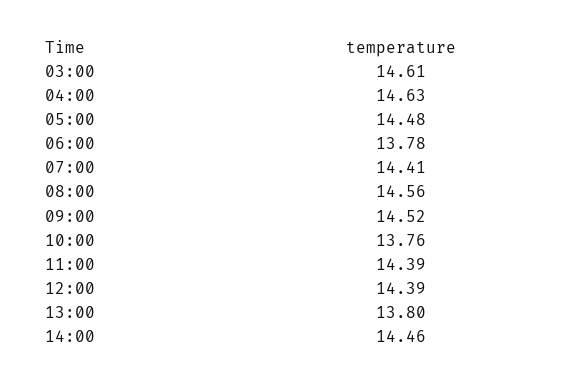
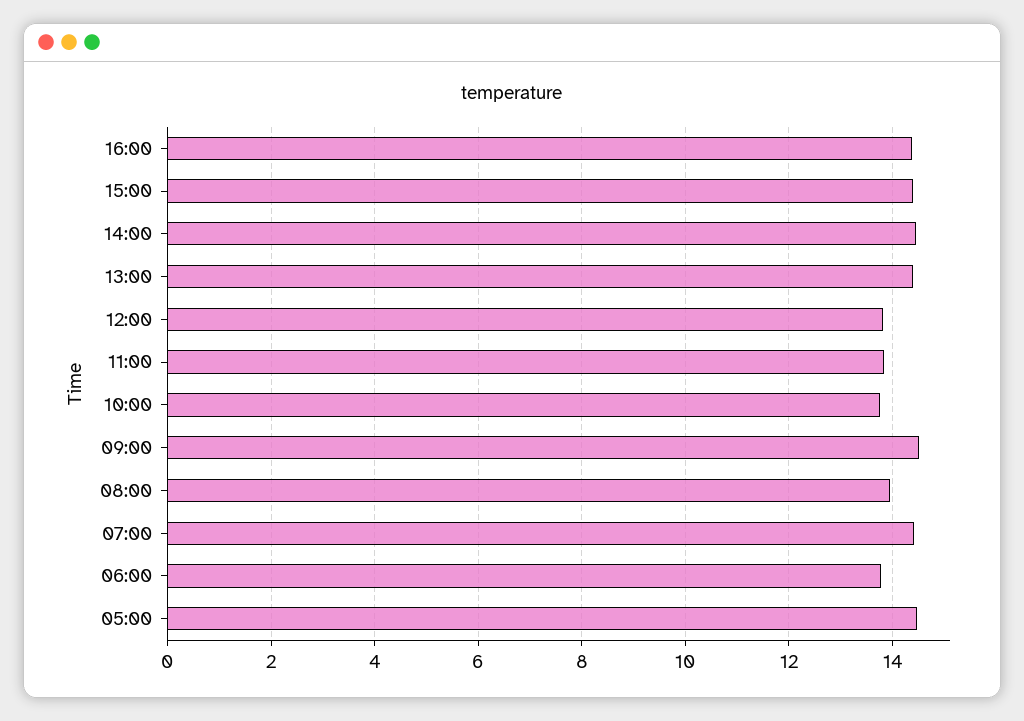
03:00: 14.61 -> none
04:00: 14.63 -> none
08:00: 14.56 -> 14
11:00: 14.39 -> 13.8
12:00: 14.39 -> 13.8
13:00: 13.8 -> 14.4
16:00: none -> 14.4
15:00: none -> 14.4

